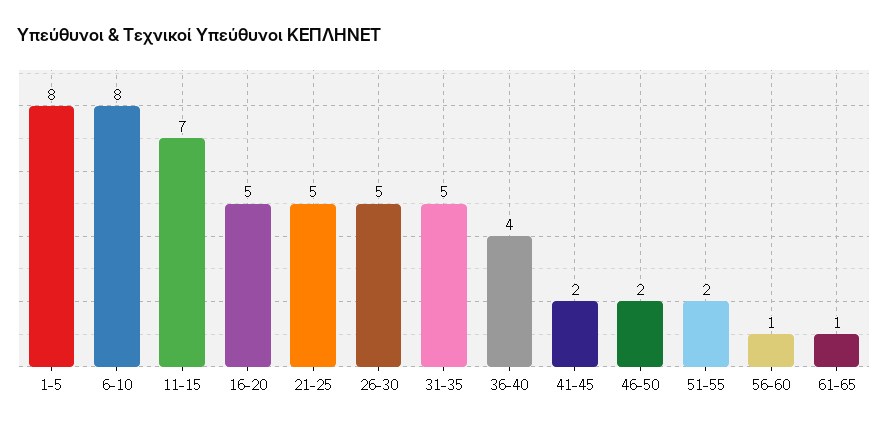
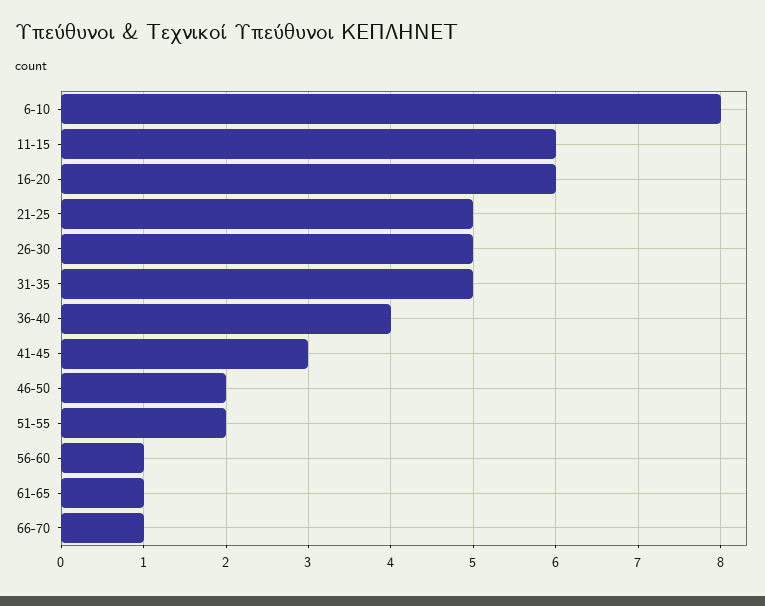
1-5: 8 -> none
11-15: 7 -> 6
16-20: 5 -> 6
41-45: 2 -> 3
66-70: none -> 1

